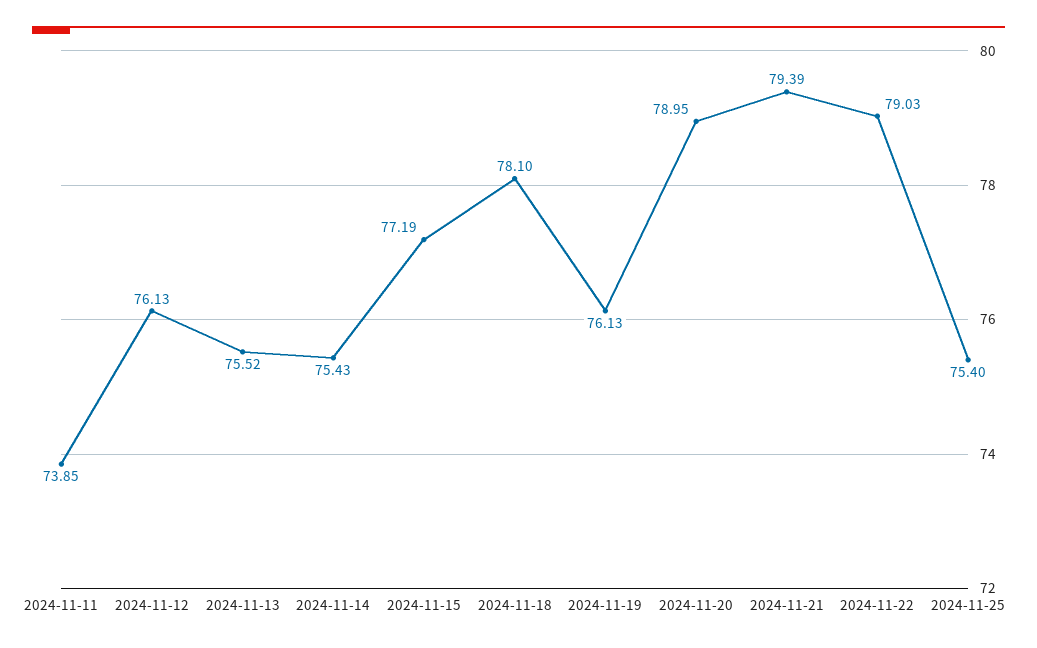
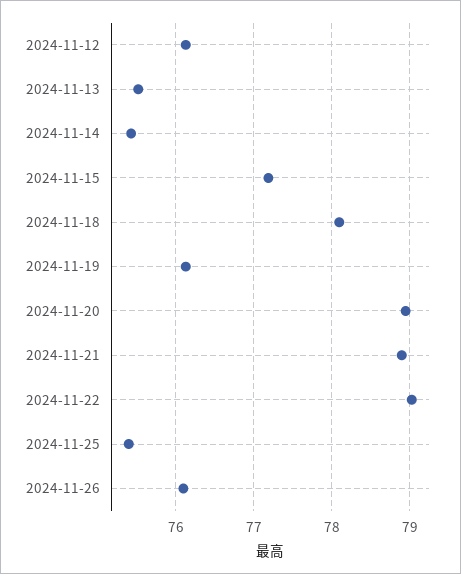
2024-11-11: 73.85 -> none
2024-11-21: 79.39 -> 78.9
2024-11-26: none -> 76.1

